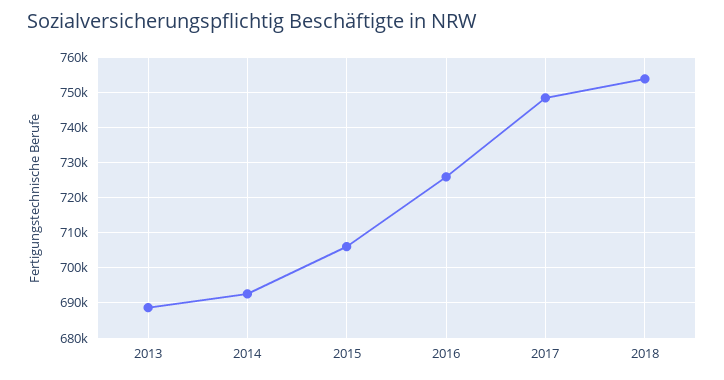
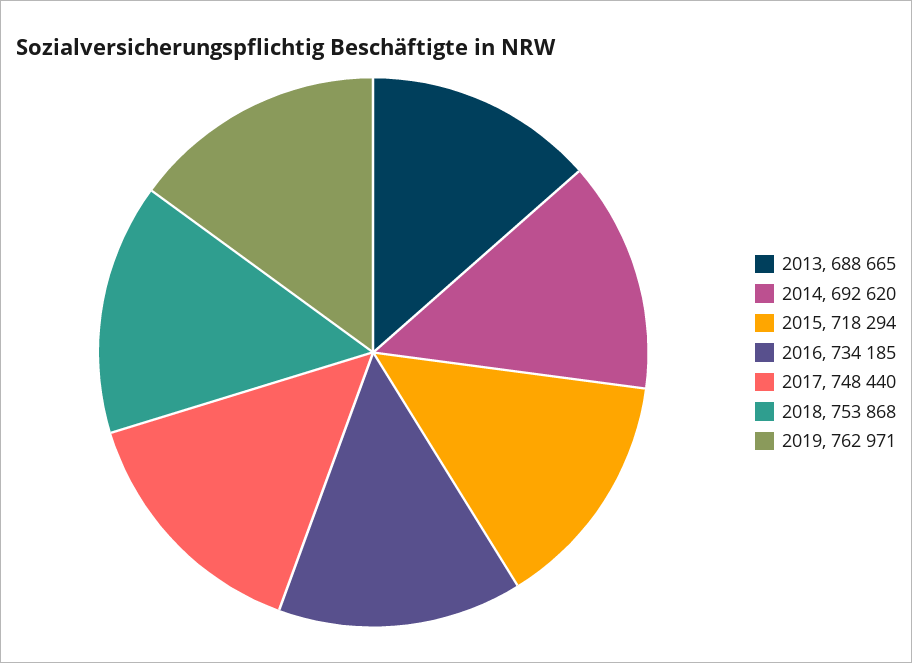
2015: 706000 -> 718294
2016: 726000 -> 734185
2019: none -> 762971

